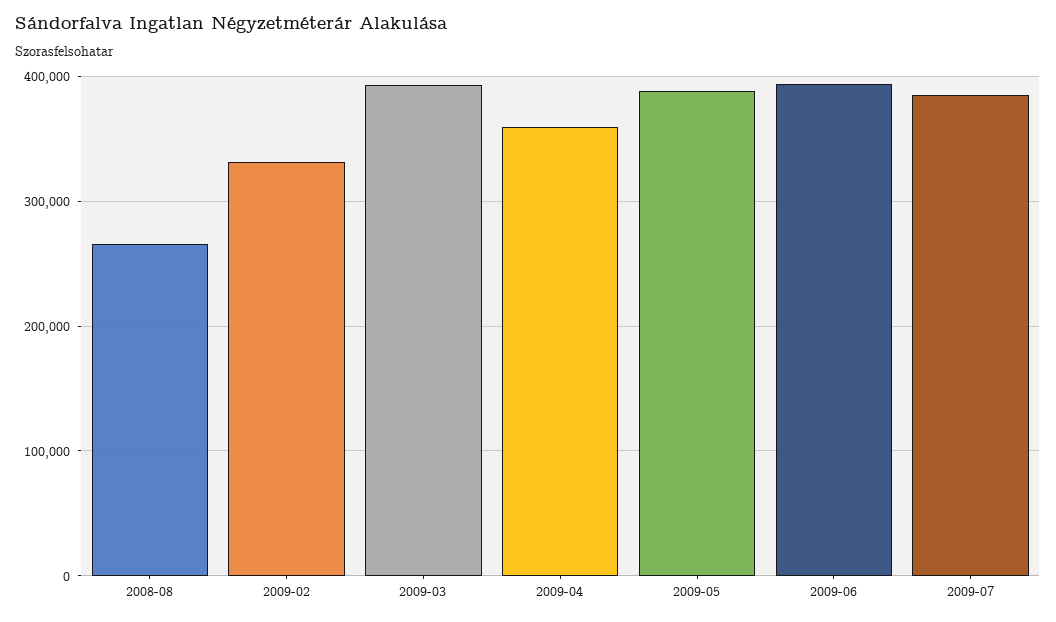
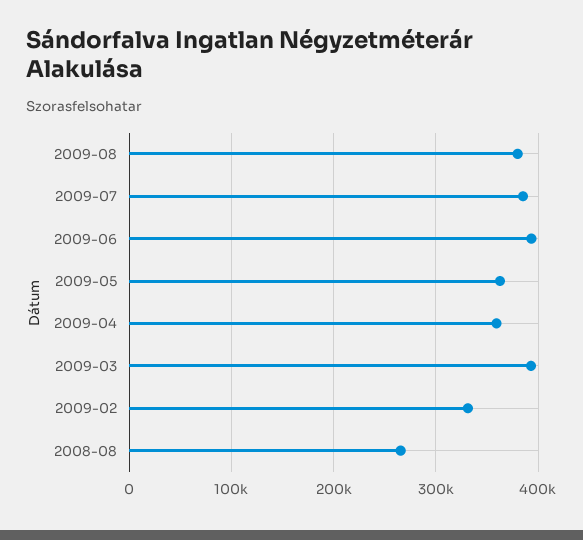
2009-05: 390000 -> 360000
2009-08: none -> 380000

